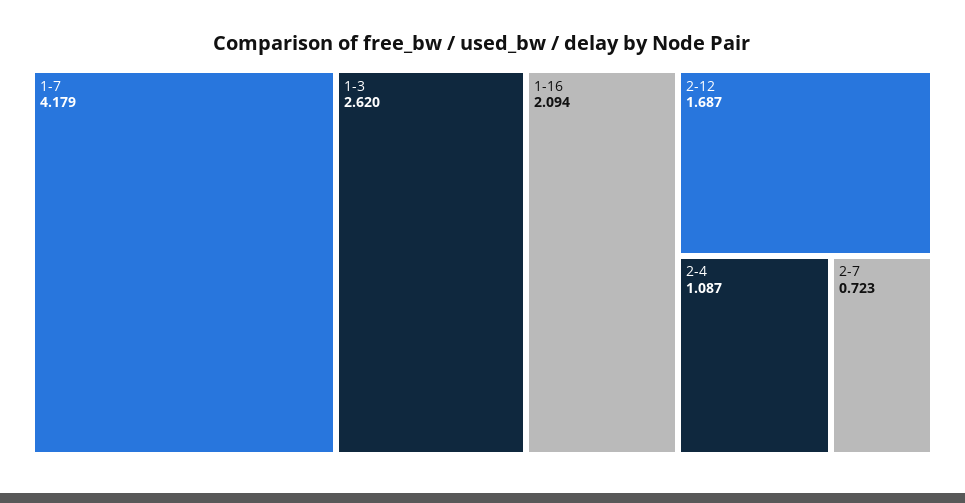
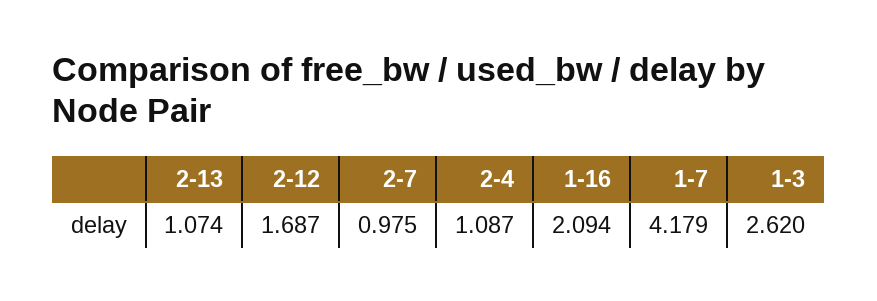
2-7: 0.723 -> 0.975
2-13: none -> 1.074

